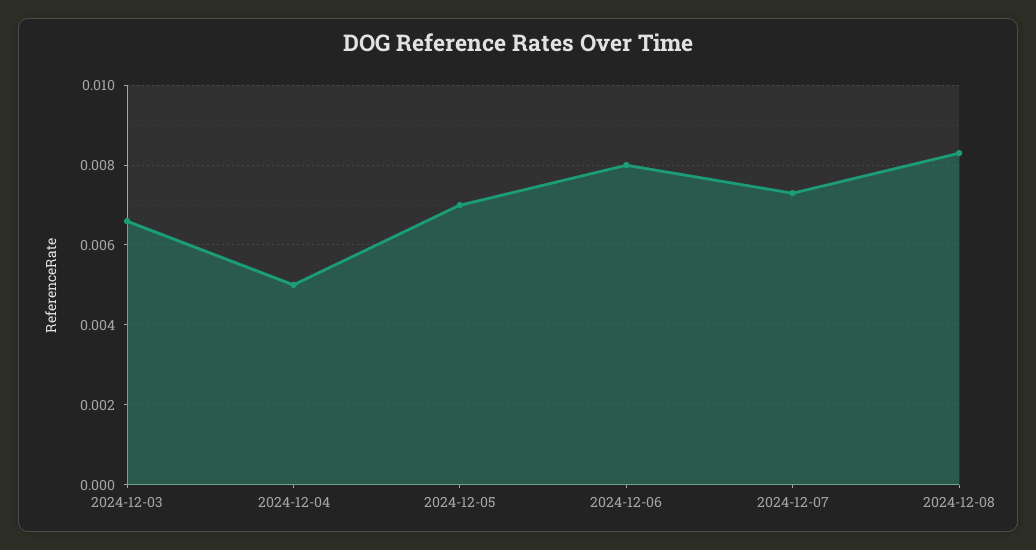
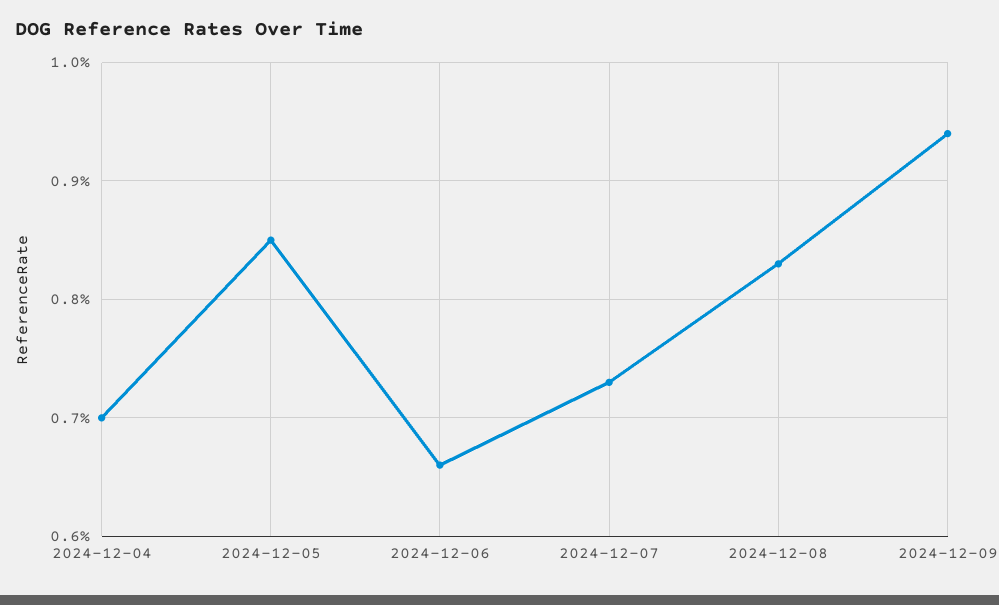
2024-12-03: 0.0065 -> none
2024-12-04: 0.005 -> 0.007
2024-12-05: 0.007 -> 0.0085
2024-12-06: 0.008 -> 0.0066
2024-12-09: none -> 0.0094

